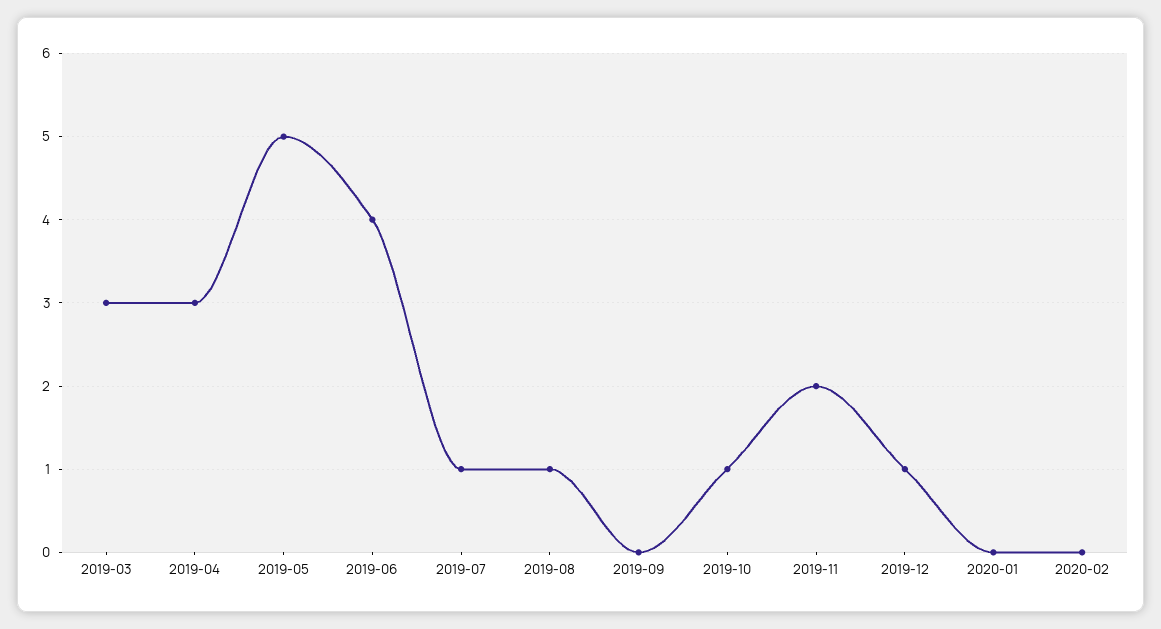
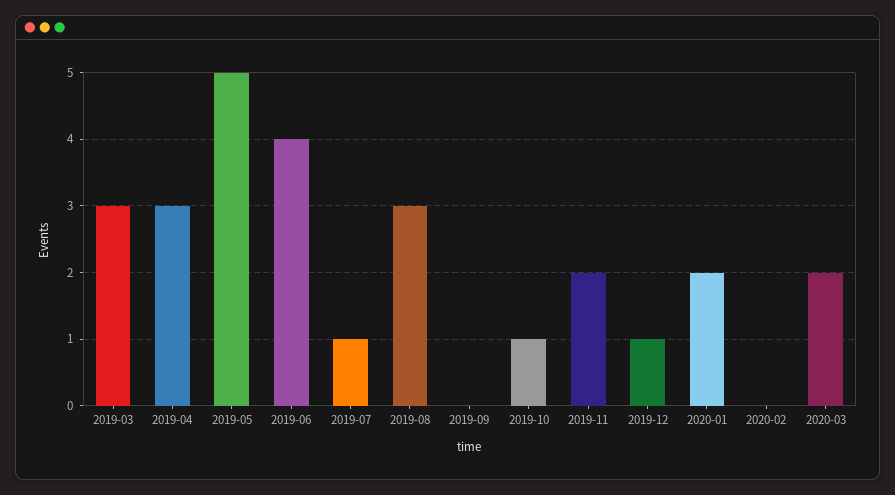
2019-08: 1 -> 3
2020-01: 0 -> 2
2020-03: none -> 2

